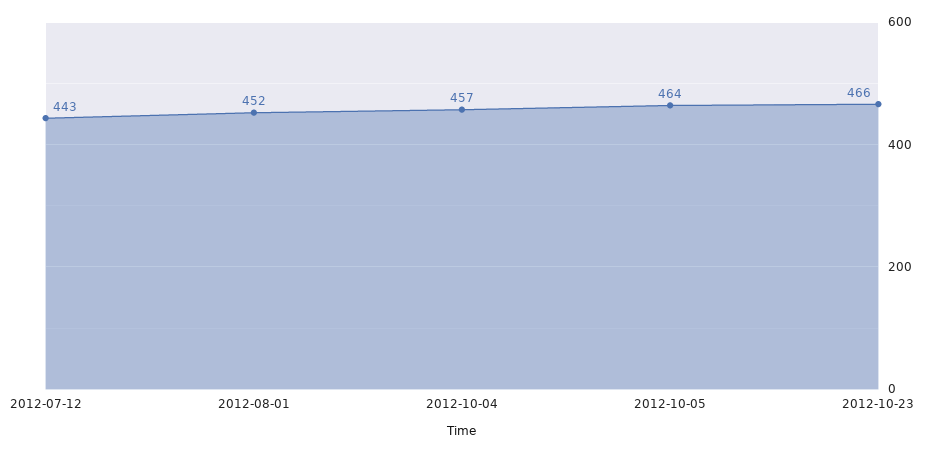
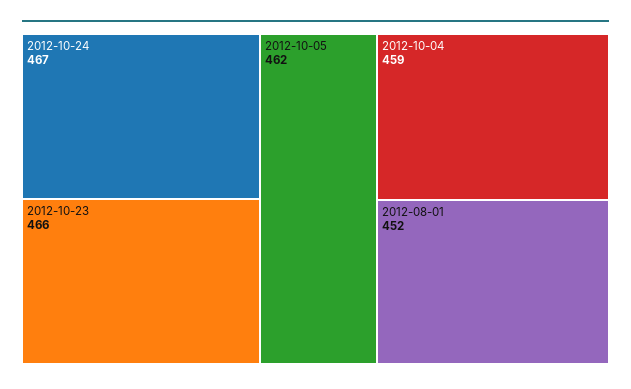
2012-07-12: 443 -> none
2012-10-04: 457 -> 459
2012-10-05: 464 -> 462
2012-10-24: none -> 467

